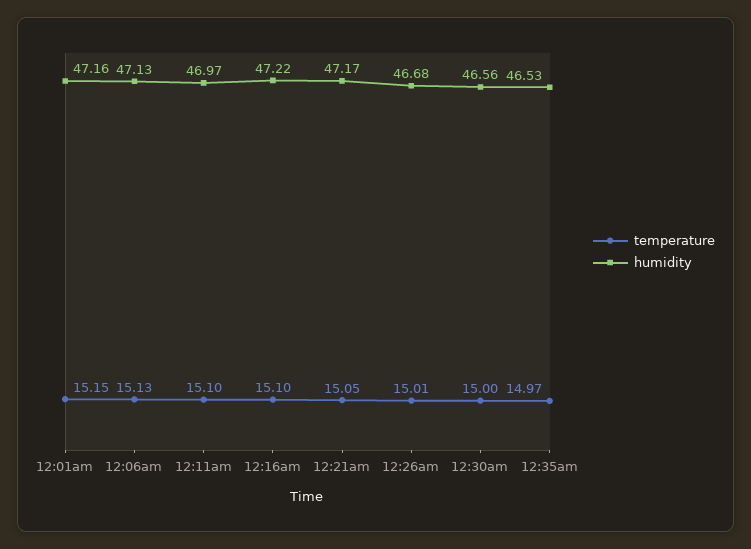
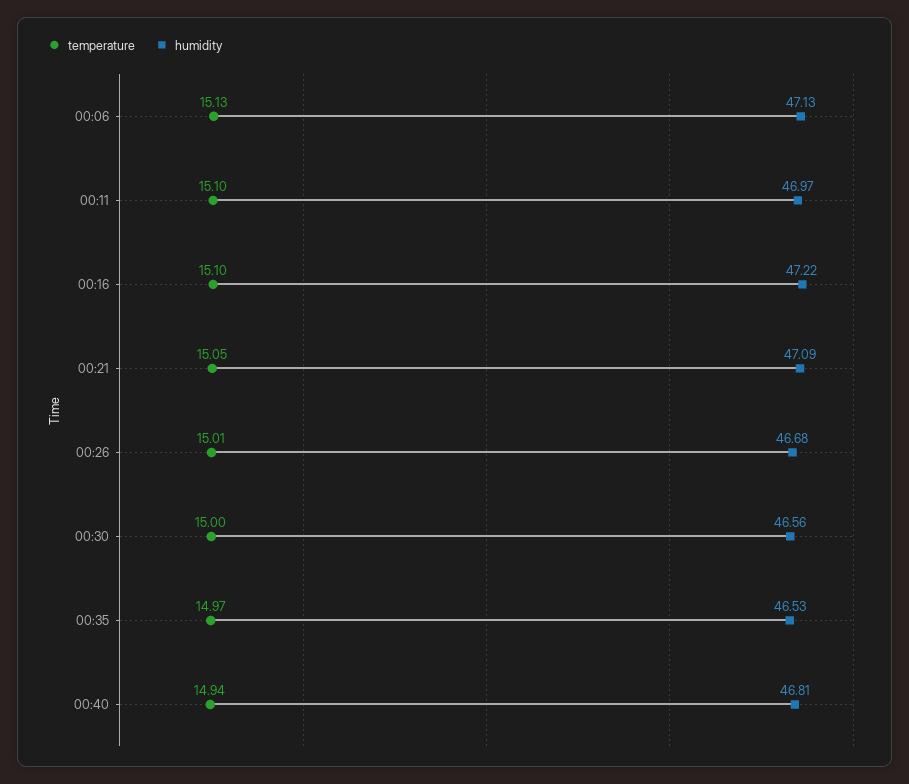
temperature, 12:01am: 15.15 -> none
humidity, 12:01am: 47.16 -> none
humidity, 12:21am: 47.17 -> 47.09
temperature, 00:40: none -> 14.94
humidity, 00:40: none -> 46.81

